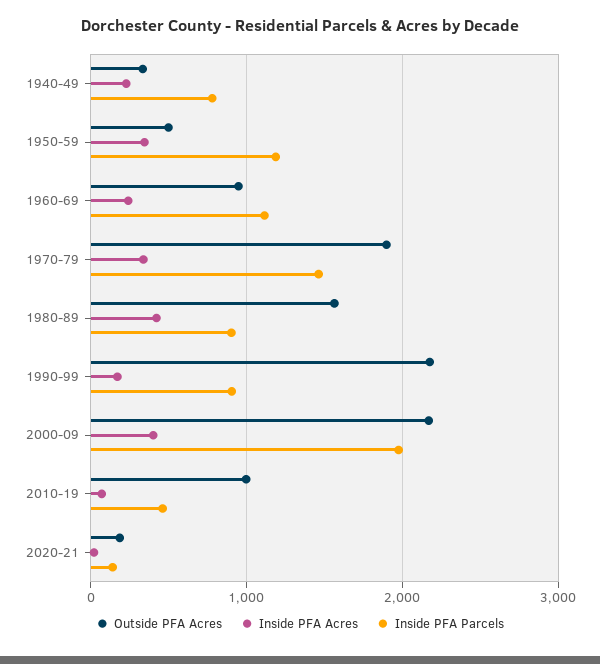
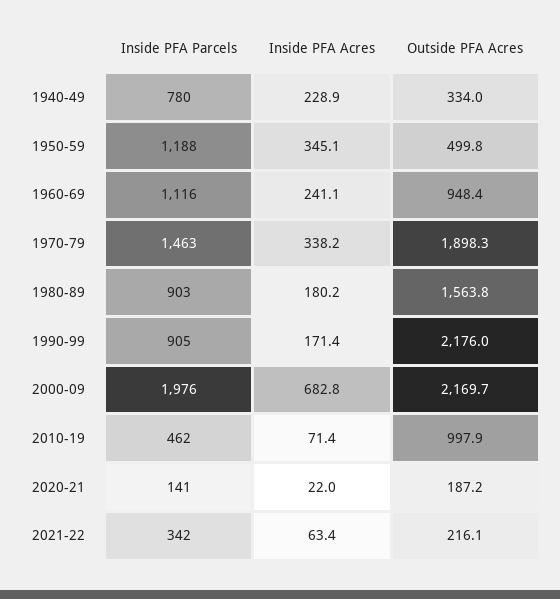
Inside PFA Acres, 1980-89: 400 -> 180.2
Inside PFA Acres, 2000-09: 400 -> 682.8
Inside PFA Parcels, 2021-22: none -> 342
Inside PFA Acres, 2021-22: none -> 63.4
Outside PFA Acres, 2021-22: none -> 216.1

